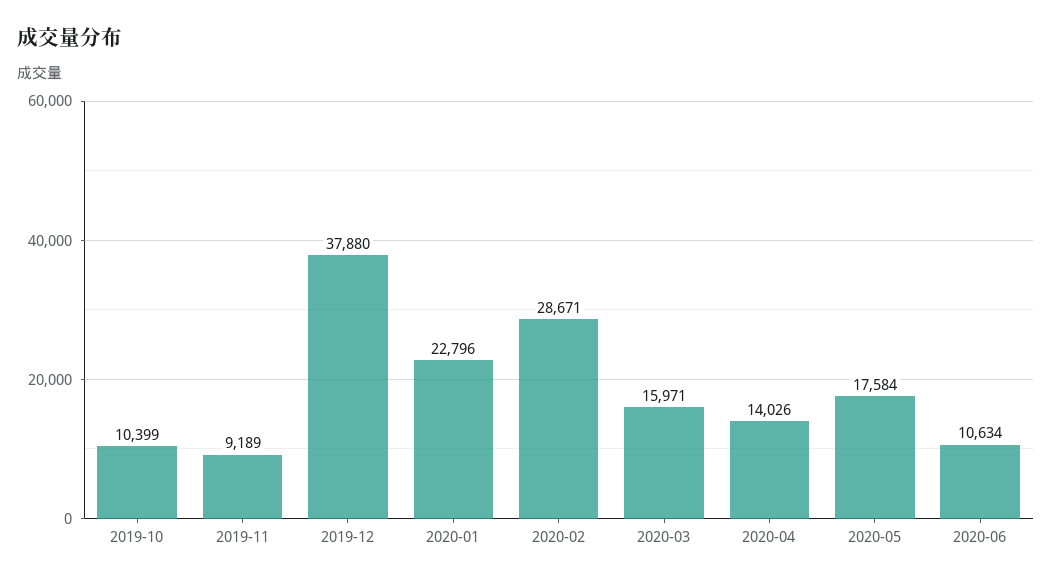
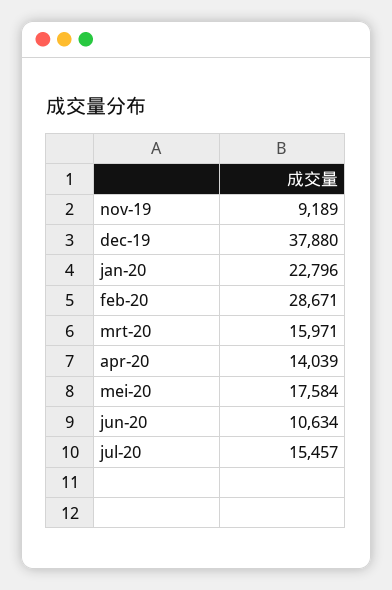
2019-10: 10399 -> none
2020-04: 14026 -> 14039
jul-20: none -> 15457

